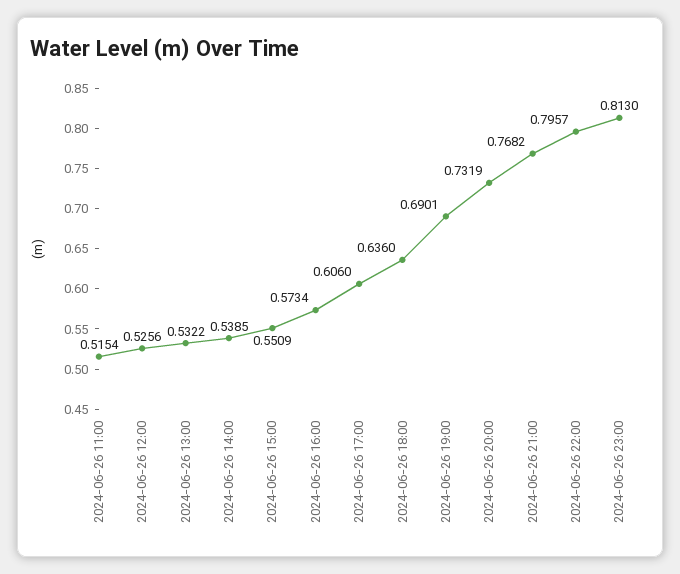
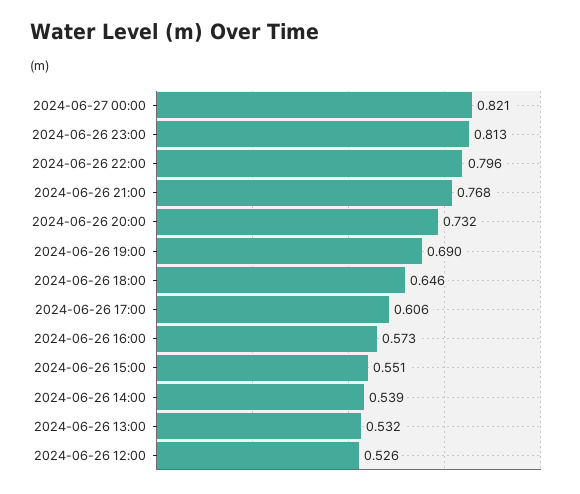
2024-06-26 11:00: 0.5154 -> none
2024-06-26 18:00: 0.636 -> 0.646
2024-06-27 00:00: none -> 0.821

